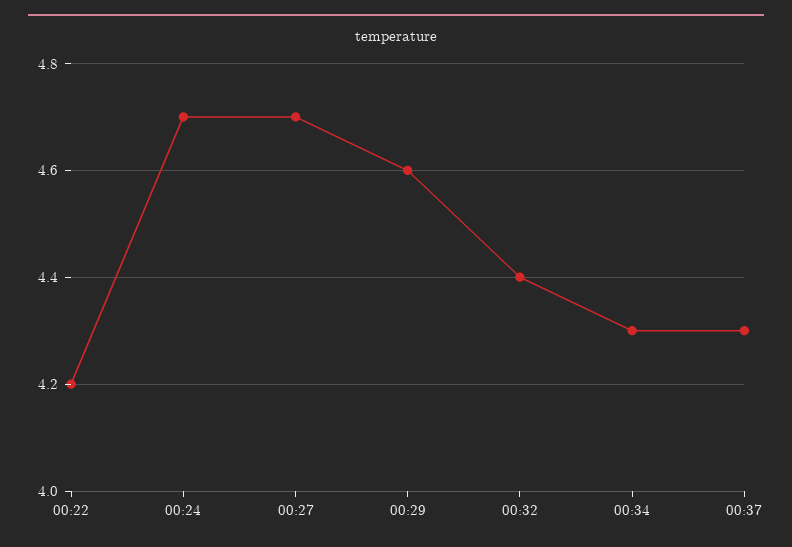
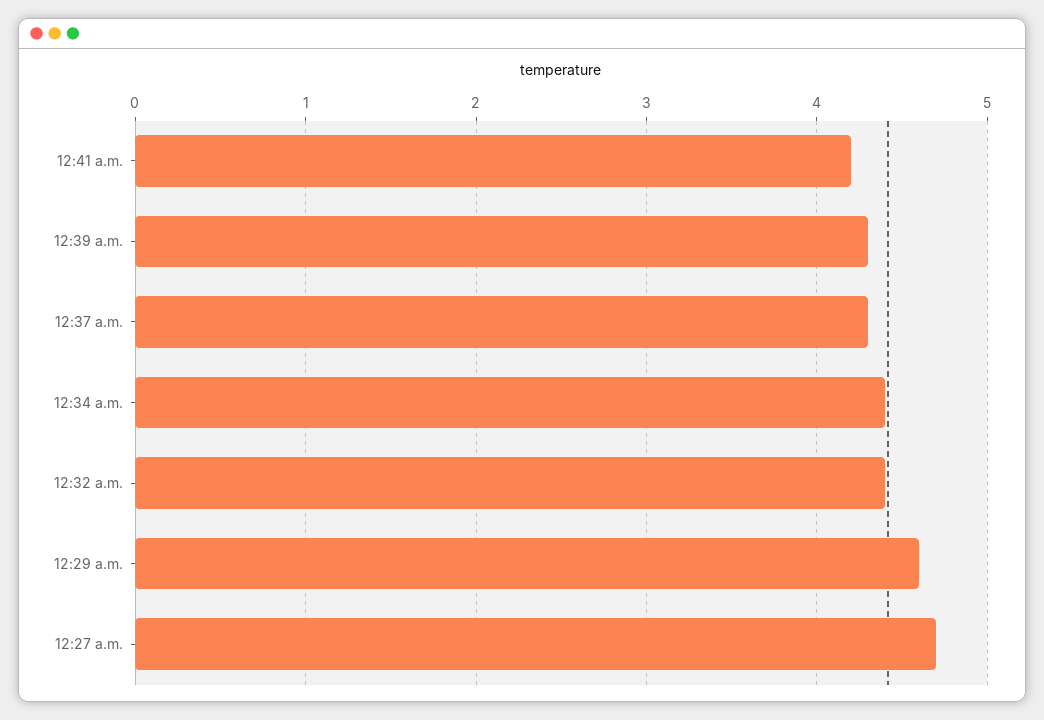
00:22: 4.2 -> none
00:24: 4.7 -> none
00:34: 4.3 -> 4.4
12:41 a.m.: none -> 4.2
12:39 a.m.: none -> 4.3

